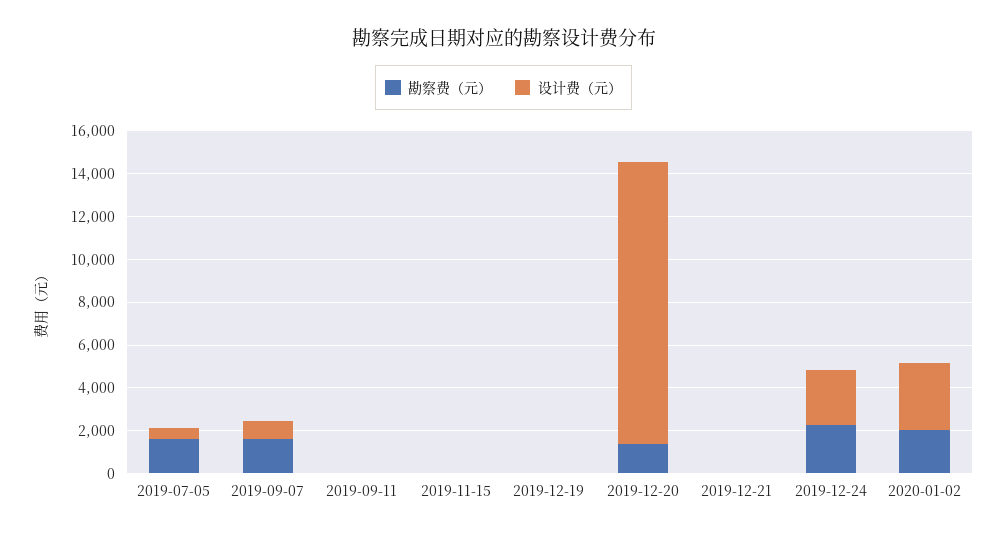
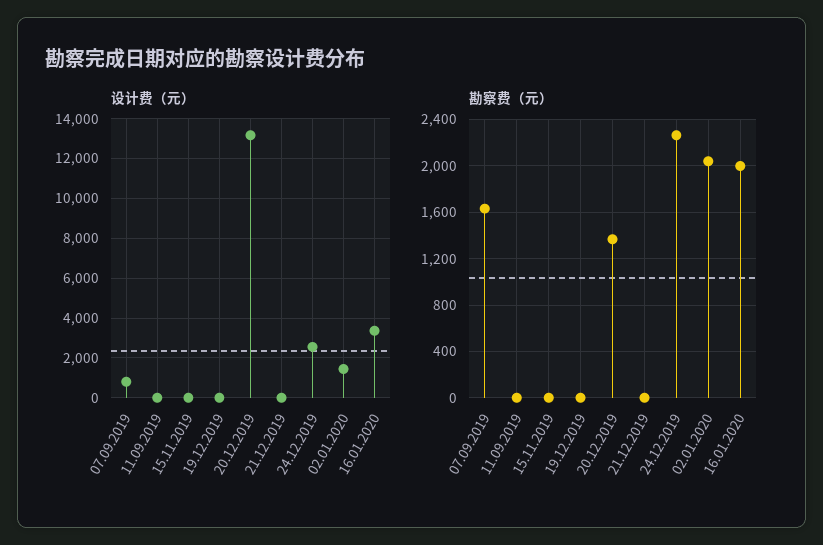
勘察费（元）, 2019-07-05: 1500 -> none
设计费（元）, 2019-07-05: 500 -> none
设计费（元）, 2020-01-02: 3000 -> 1500
设计费（元）, 16.01.2020: none -> 3500
勘察费（元）, 16.01.2020: none -> 2000

